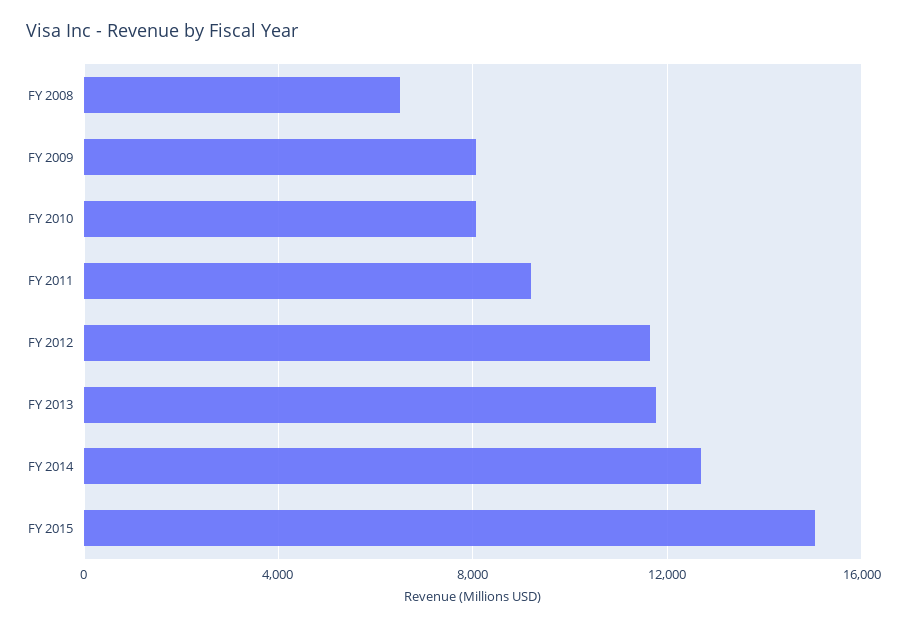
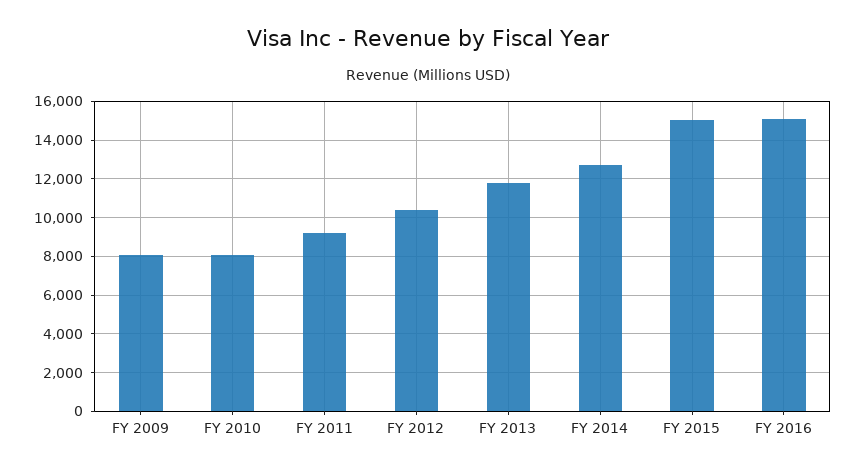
FY 2008: 6500 -> none
FY 2012: 11500 -> 10500
FY 2016: none -> 15000

